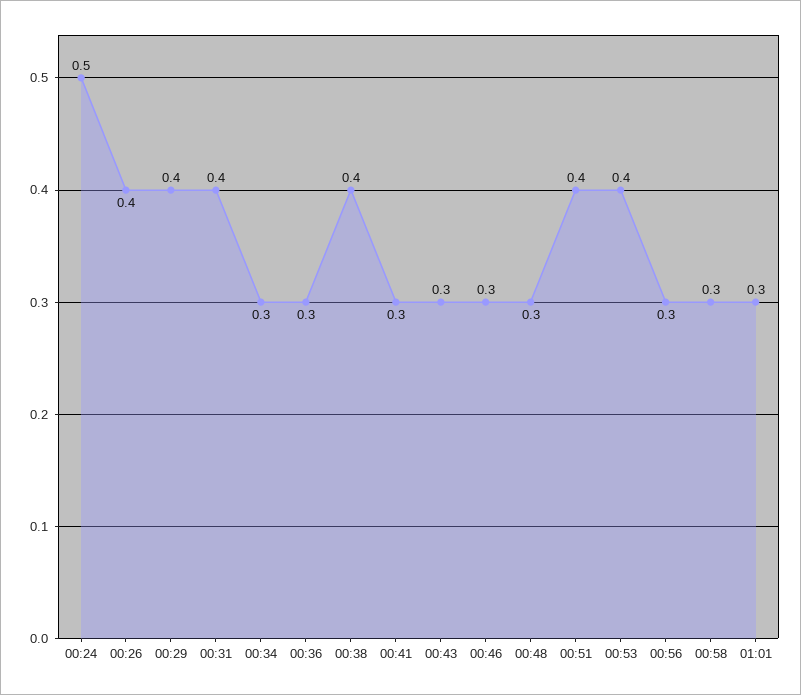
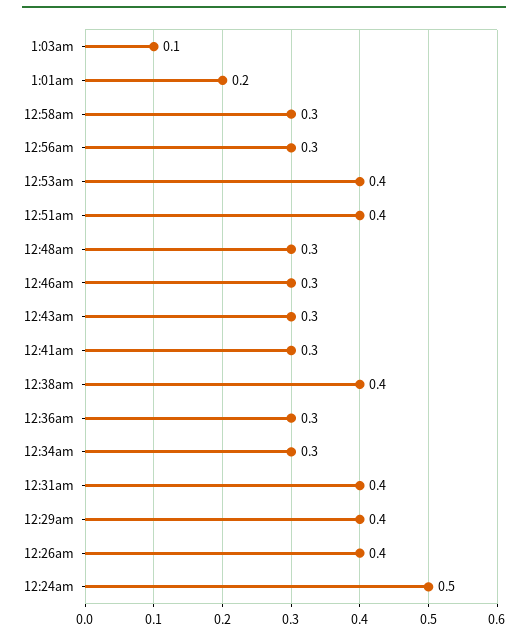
01:01: 0.3 -> 0.2
1:03am: none -> 0.1

